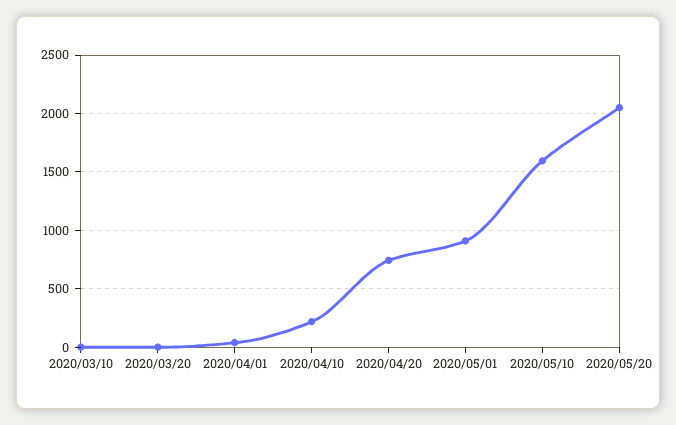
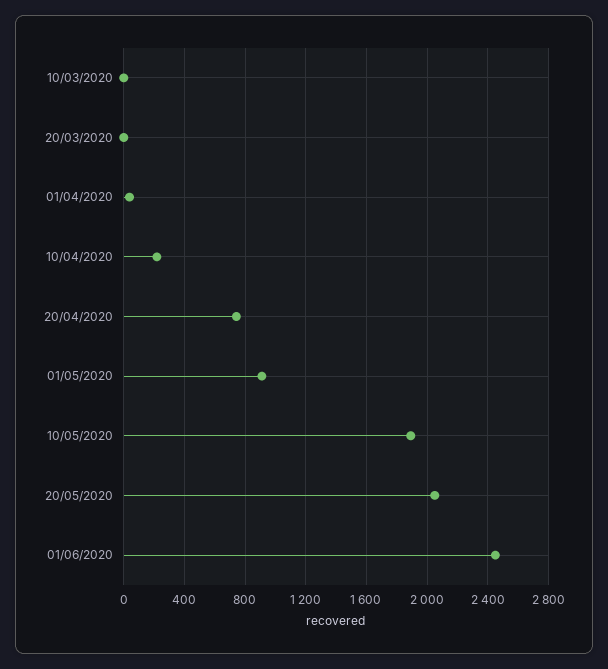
2020/05/10: 1600 -> 1900
01/06/2020: none -> 2450

